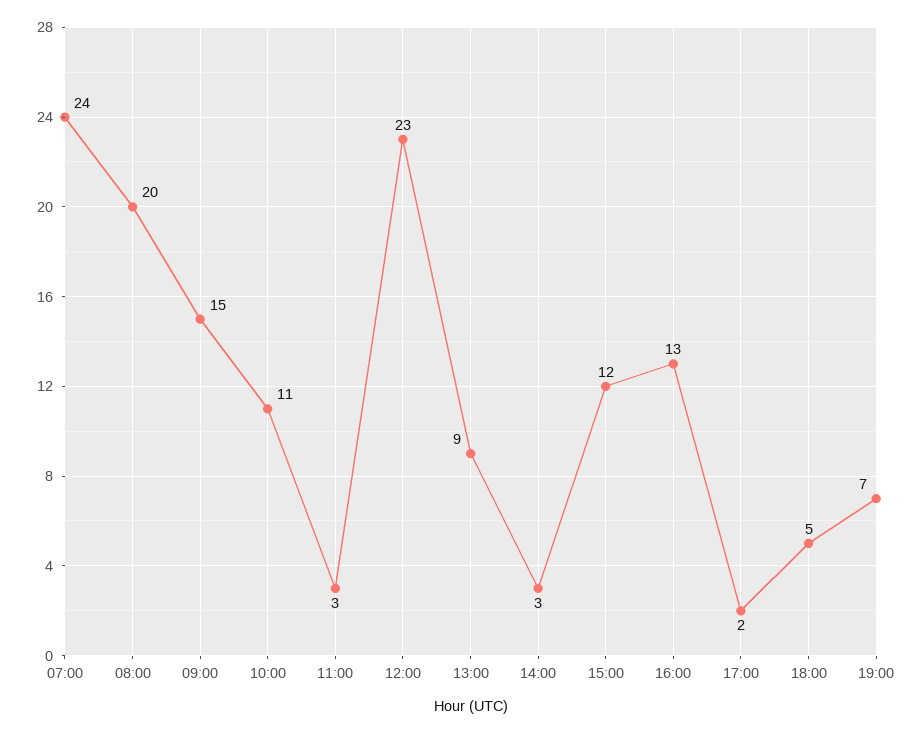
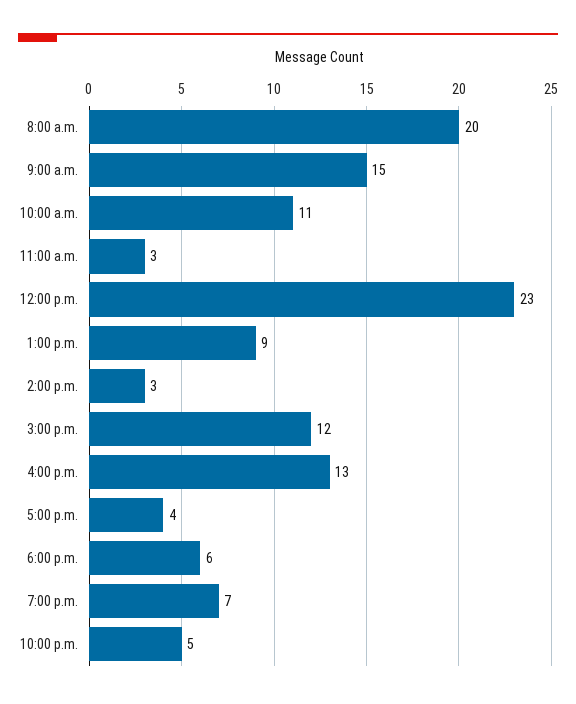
07:00: 24 -> none
17:00: 2 -> 4
18:00: 5 -> 6
10:00 p.m.: none -> 5

